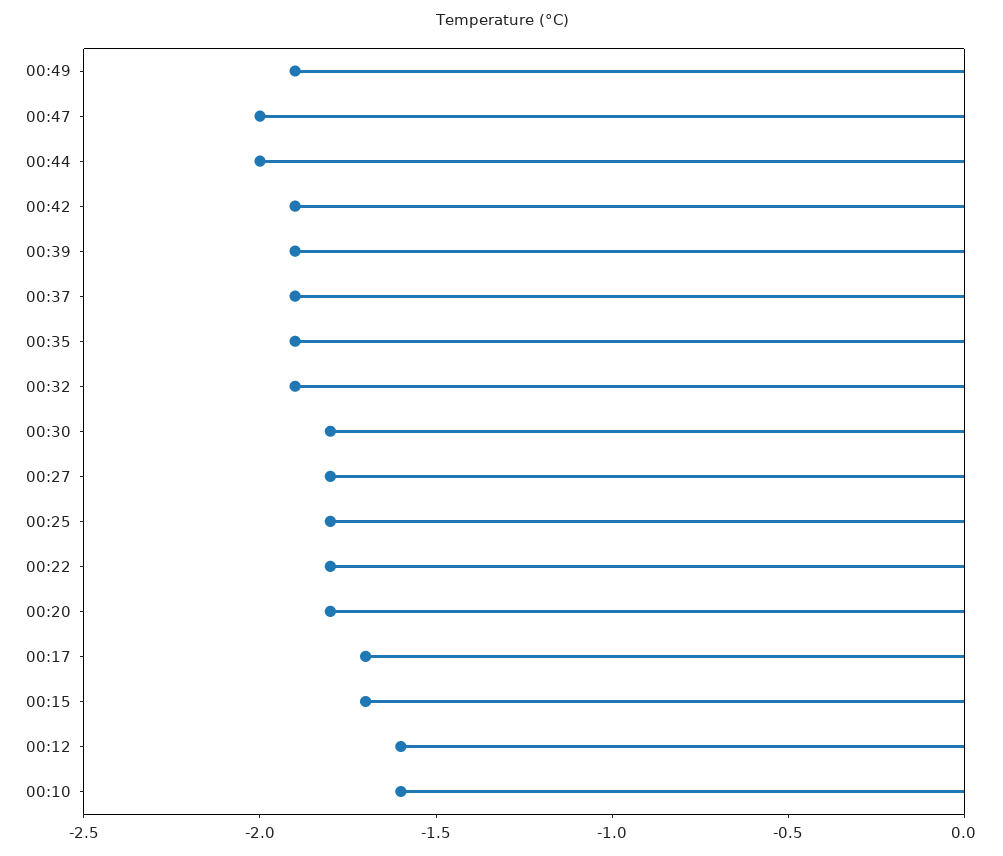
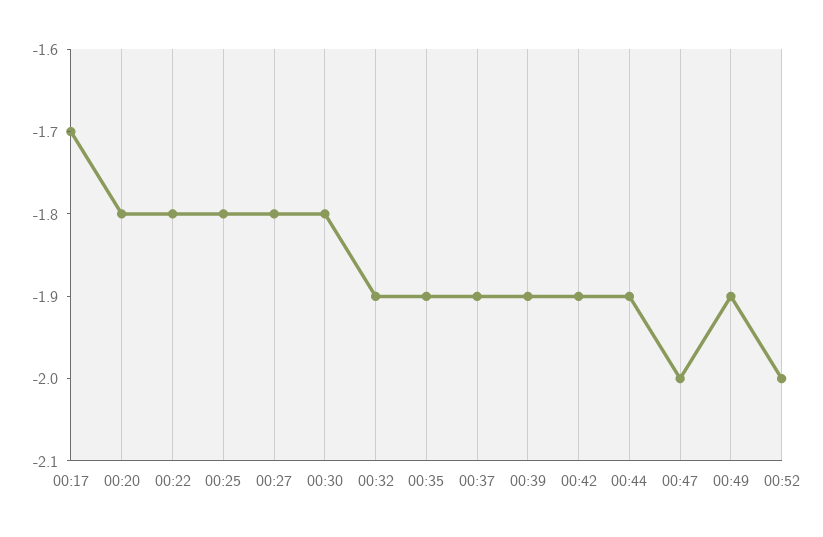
00:44: -2 -> -1.9
00:15: -1.7 -> none
00:12: -1.6 -> none
00:10: -1.6 -> none
00:52: none -> -2

